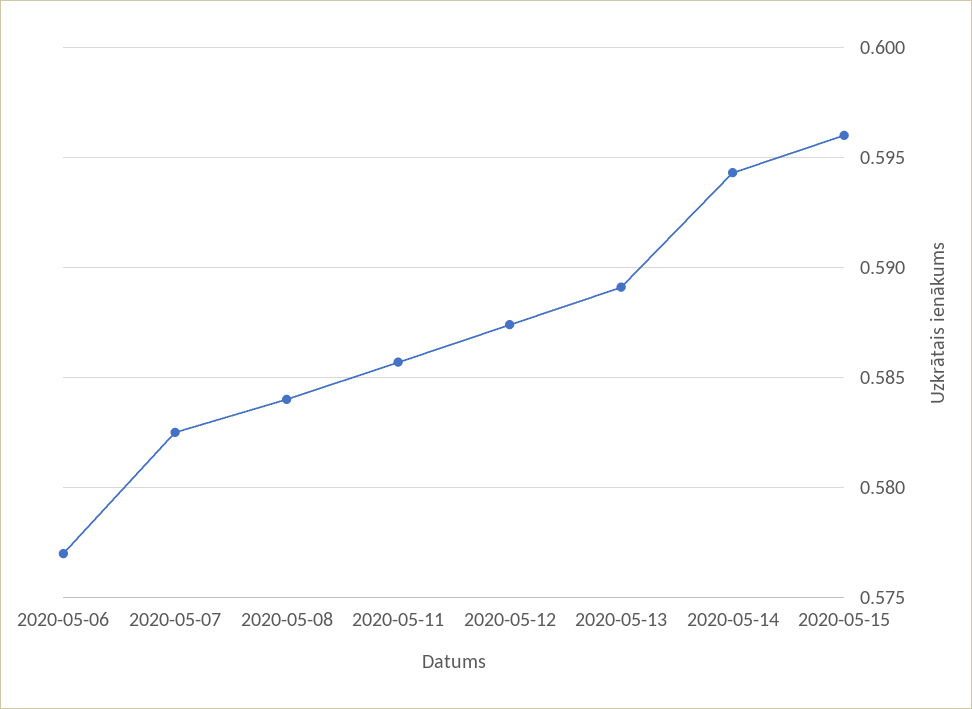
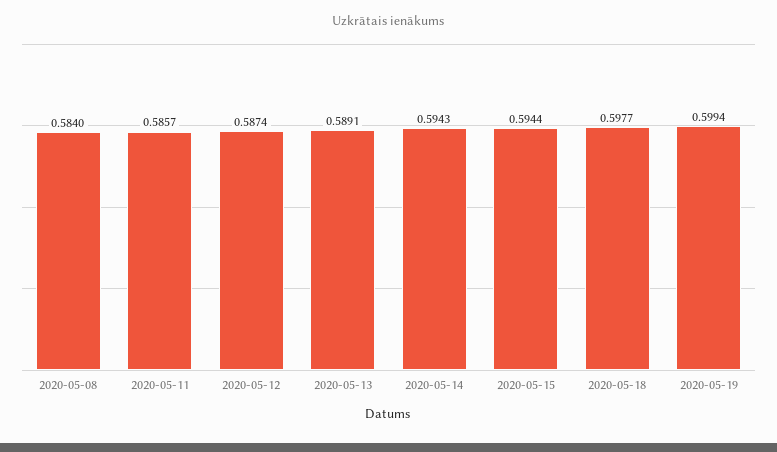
2020-05-06: 0.577 -> none
2020-05-07: 0.5825 -> none
2020-05-15: 0.596 -> 0.5944
2020-05-18: none -> 0.5977
2020-05-19: none -> 0.5994

